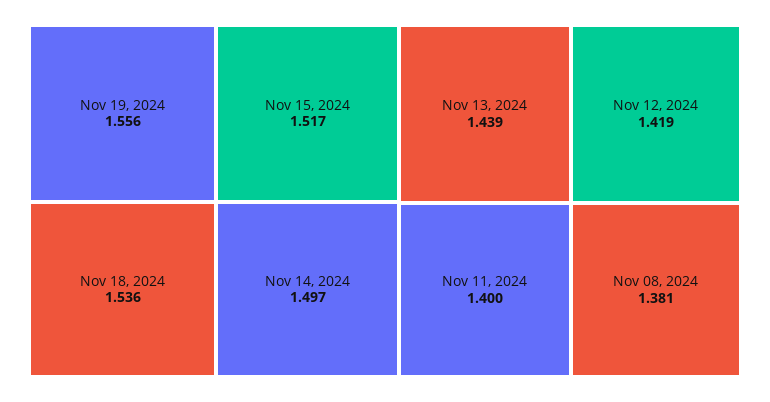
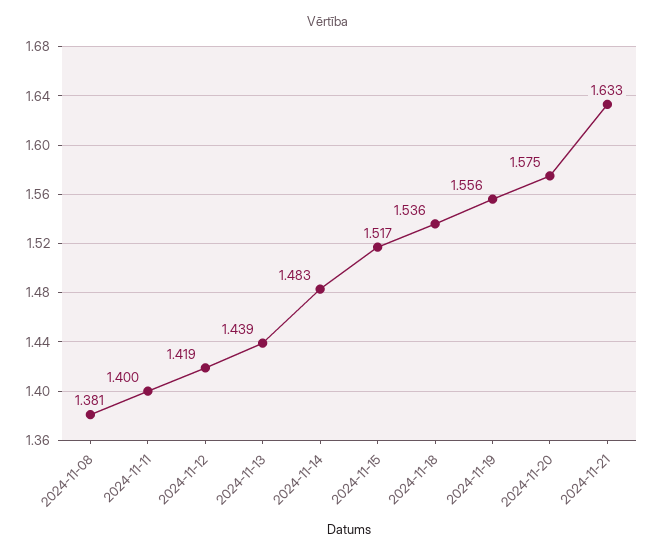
Nov 14, 2024: 1.497 -> 1.483
2024-11-20: none -> 1.575
2024-11-21: none -> 1.633

